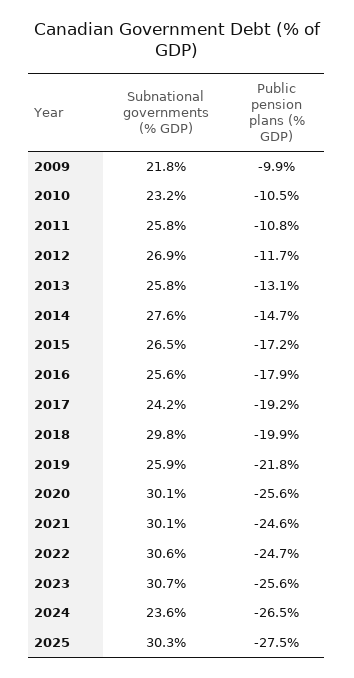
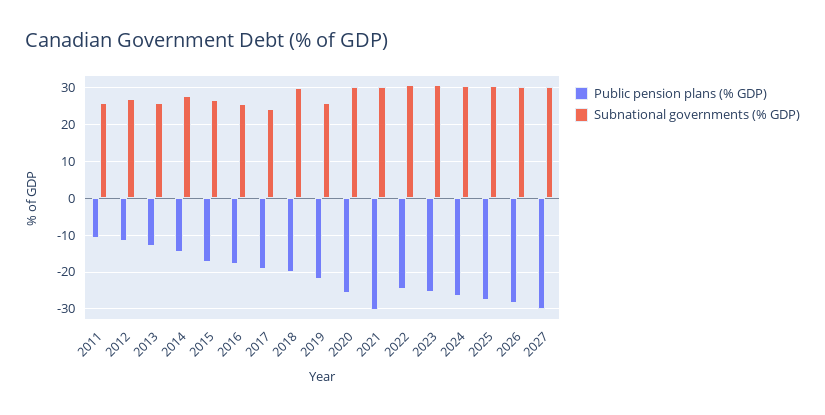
Subnational governments (% GDP), 2009: 21.8 -> none
Public pension plans (% GDP), 2009: -9.9 -> none
Subnational governments (% GDP), 2010: 23.2 -> none
Public pension plans (% GDP), 2010: -10.5 -> none
Public pension plans (% GDP), 2021: -24.6 -> -30
Subnational governments (% GDP), 2024: 23.6 -> 30
Public pension plans (% GDP), 2026: none -> -28
Subnational governments (% GDP), 2026: none -> 30
Public pension plans (% GDP), 2027: none -> -30
Subnational governments (% GDP), 2027: none -> 30

